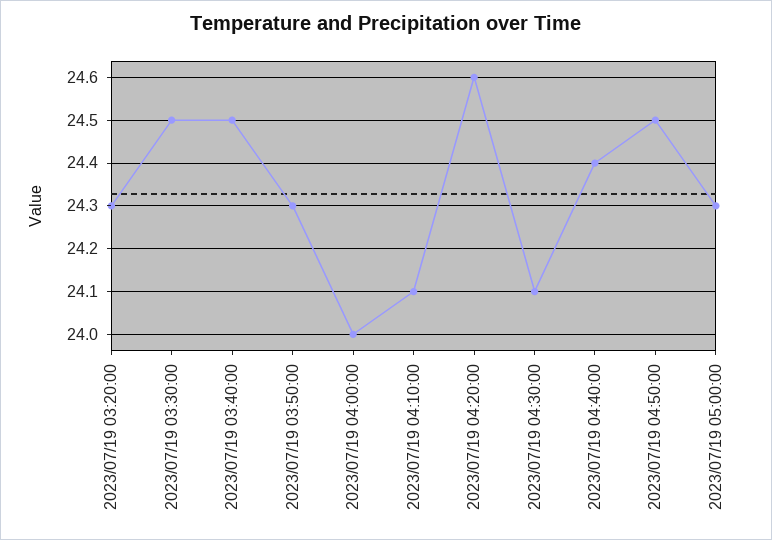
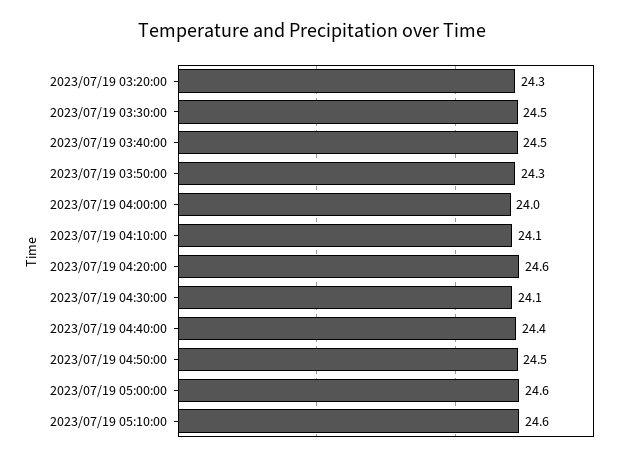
2023/07/19 05:00:00: 24.3 -> 24.6
2023/07/19 05:10:00: none -> 24.6

